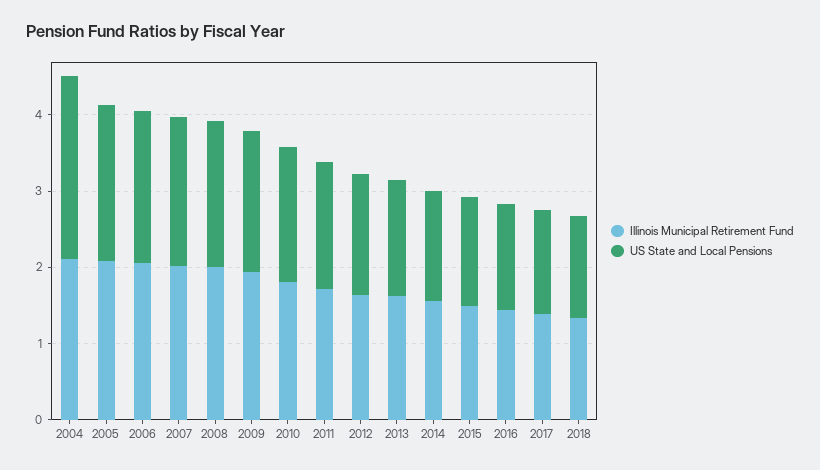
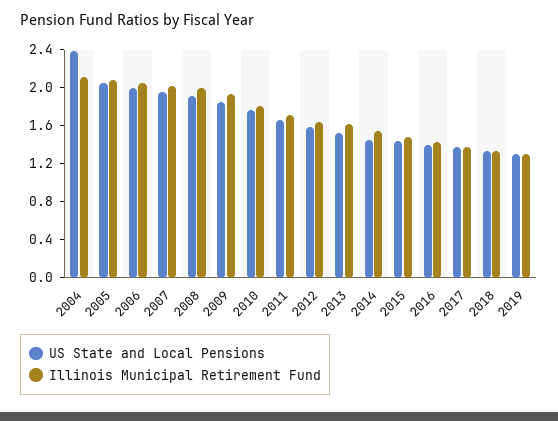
US State and Local Pensions, 2019: none -> 1.3
Illinois Municipal Retirement Fund, 2019: none -> 1.3

